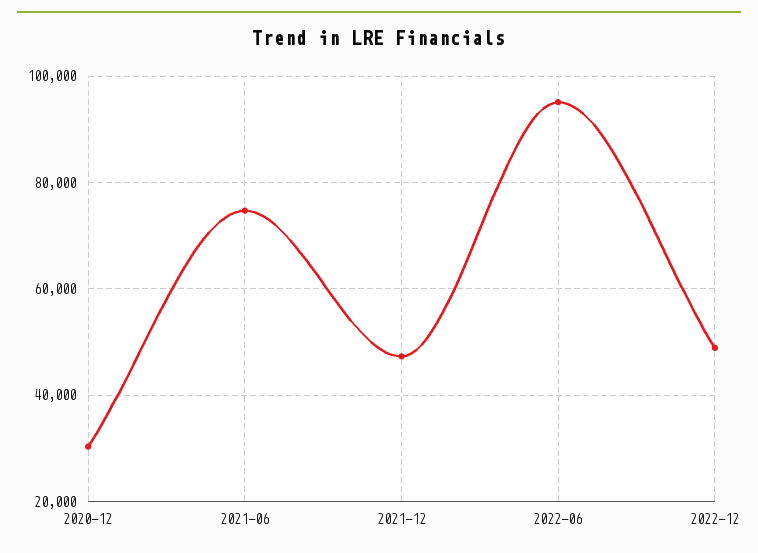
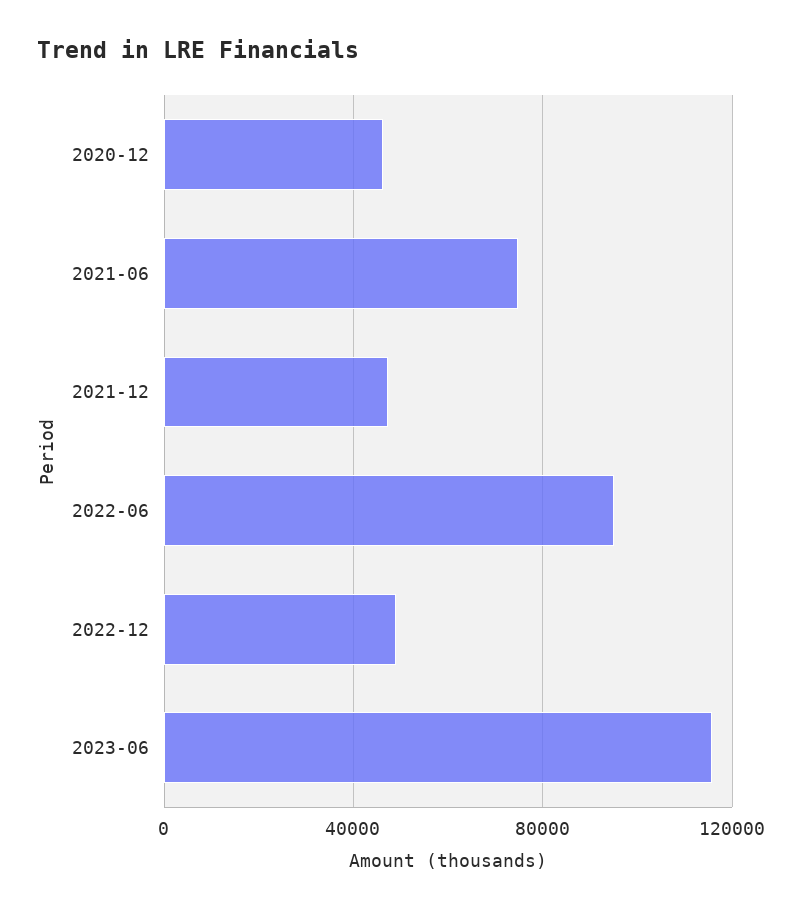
2020-12: 30000 -> 45000
2023-06: none -> 115000

